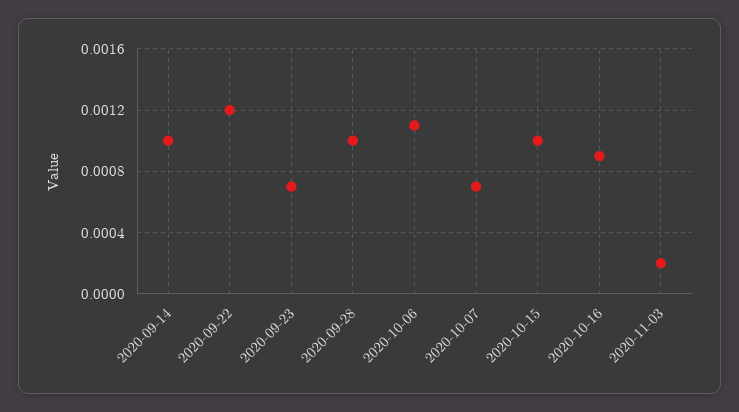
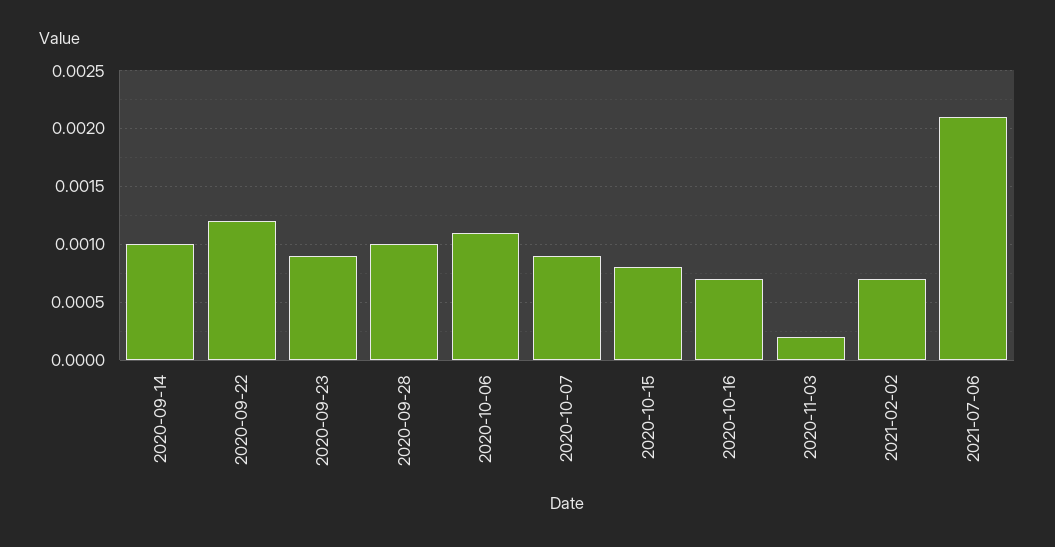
2020-09-23: 0.0007 -> 0.0009
2020-10-07: 0.0007 -> 0.0009
2020-10-15: 0.001 -> 0.0008
2020-10-16: 0.0009 -> 0.0007
2021-02-02: none -> 0.0007
2021-07-06: none -> 0.0021

